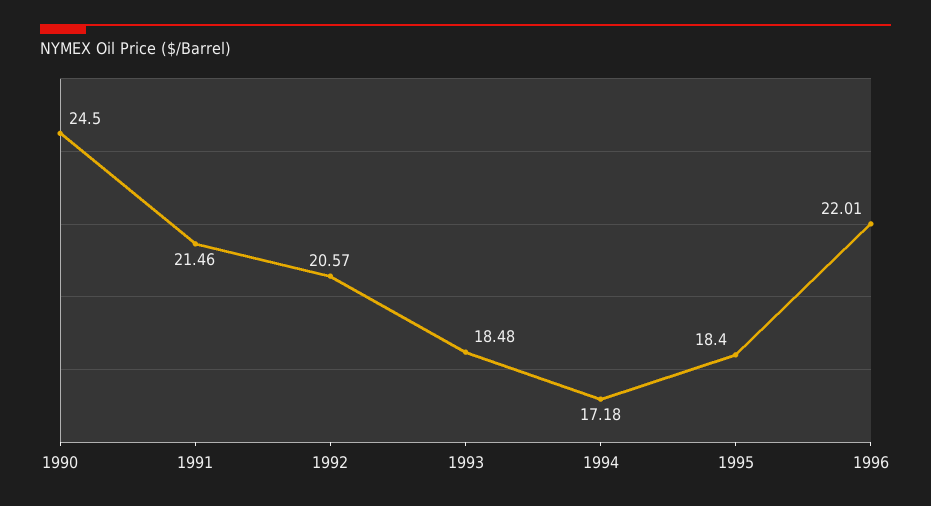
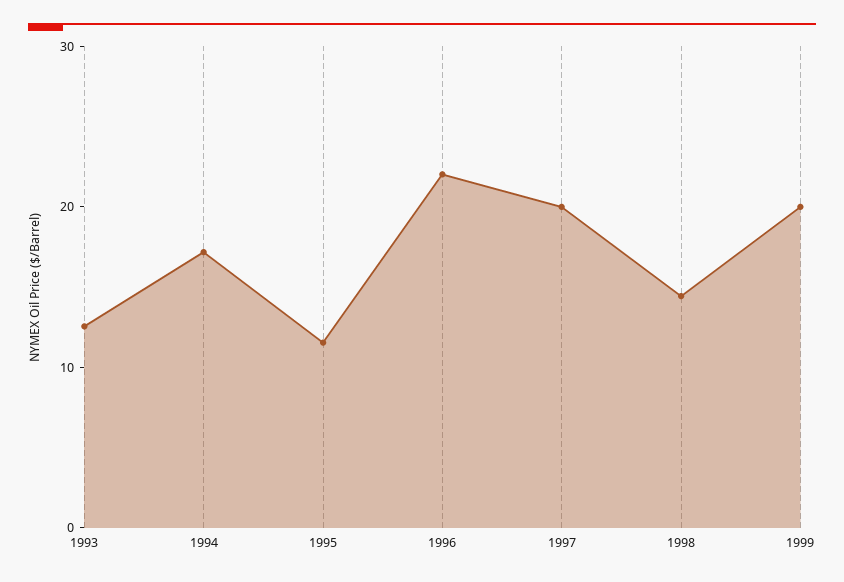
1990: 24.5 -> none
1991: 21.46 -> none
1992: 20.57 -> none
1993: 18.48 -> 12
1995: 18.4 -> 12
1997: none -> 20
1998: none -> 14
1999: none -> 20

